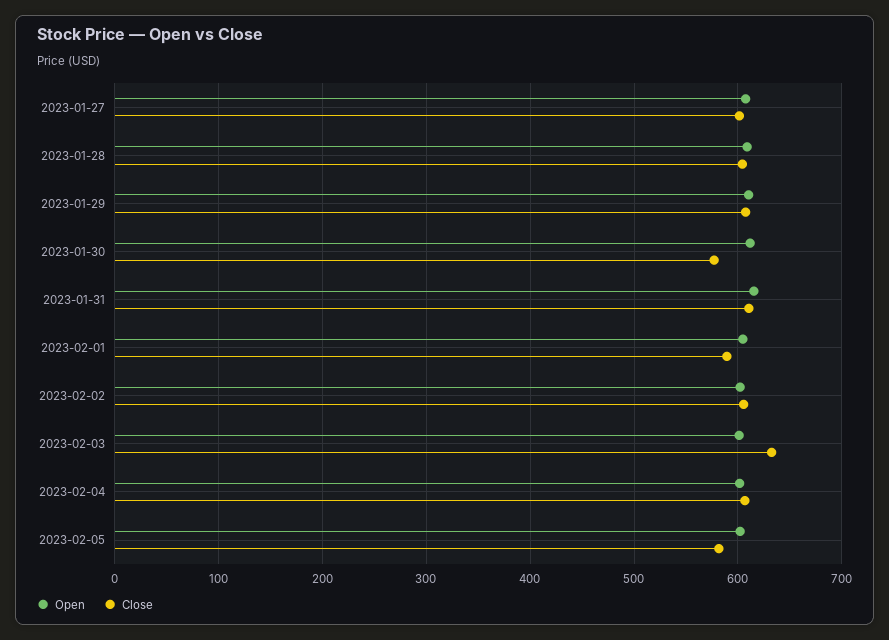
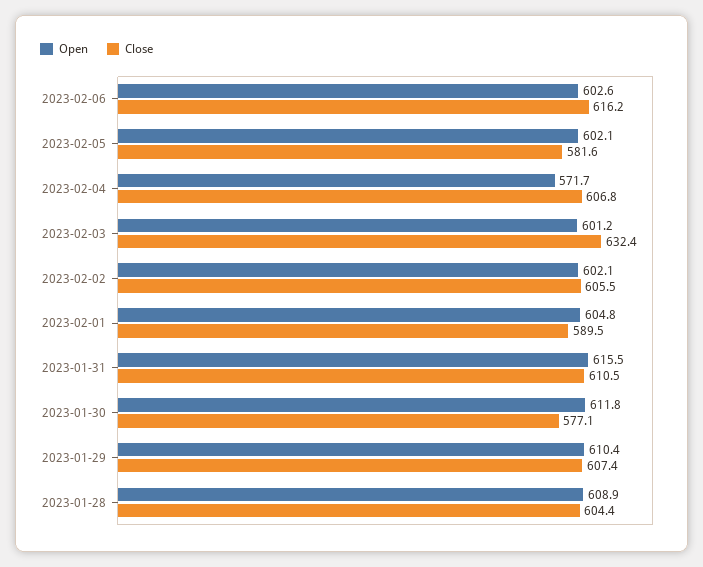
Open, 2023-01-27: 610 -> none
Close, 2023-01-27: 600 -> none
Open, 2023-02-04: 600 -> 571.7
Open, 2023-02-06: none -> 602.6
Close, 2023-02-06: none -> 616.2

